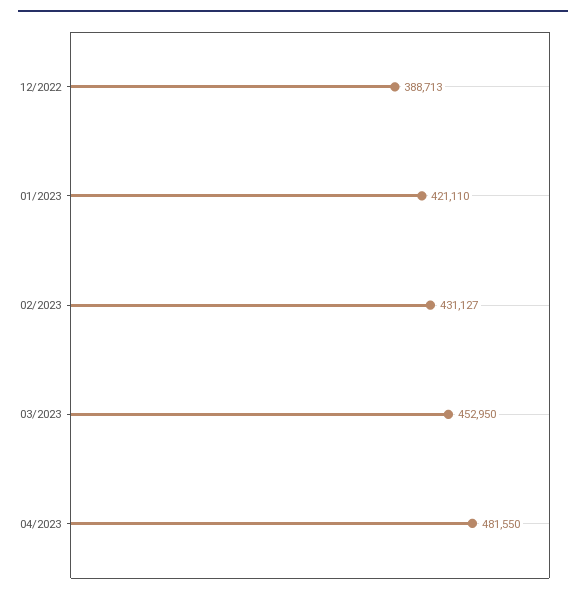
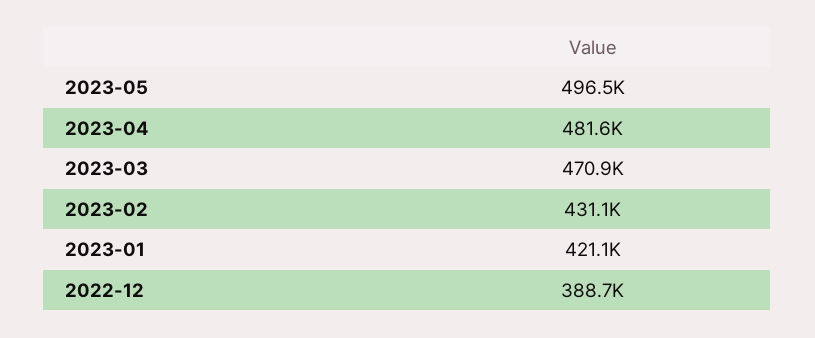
03/2023: 452950 -> 470900
2023-05: none -> 496500

